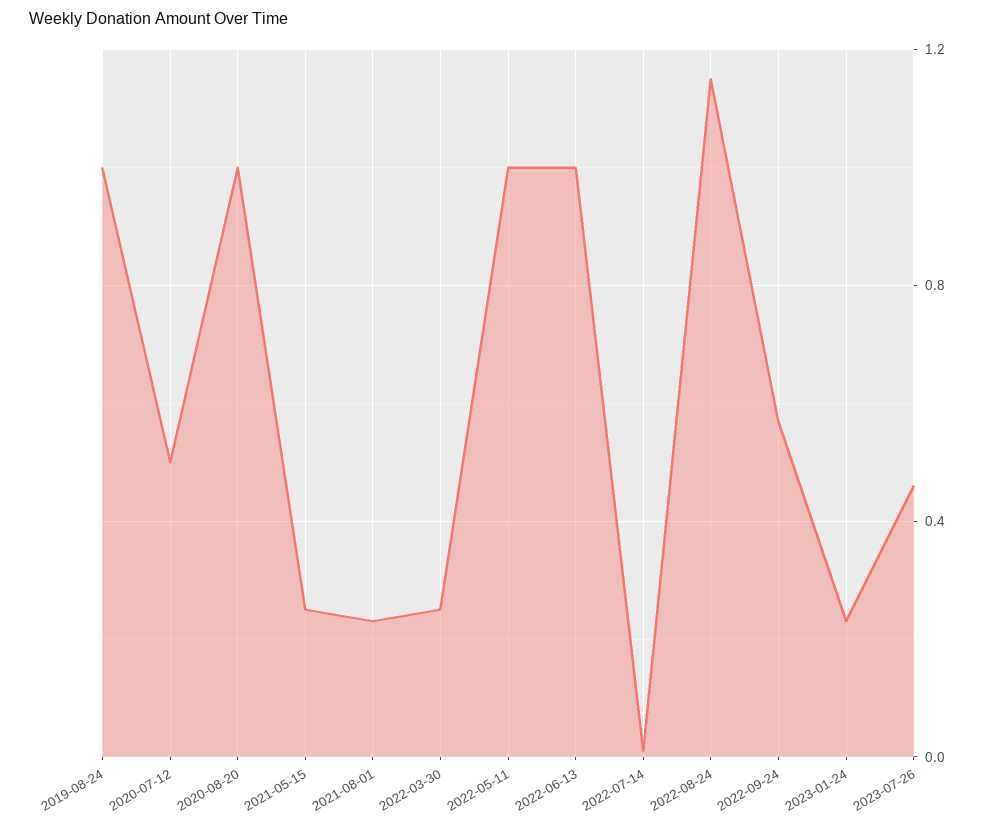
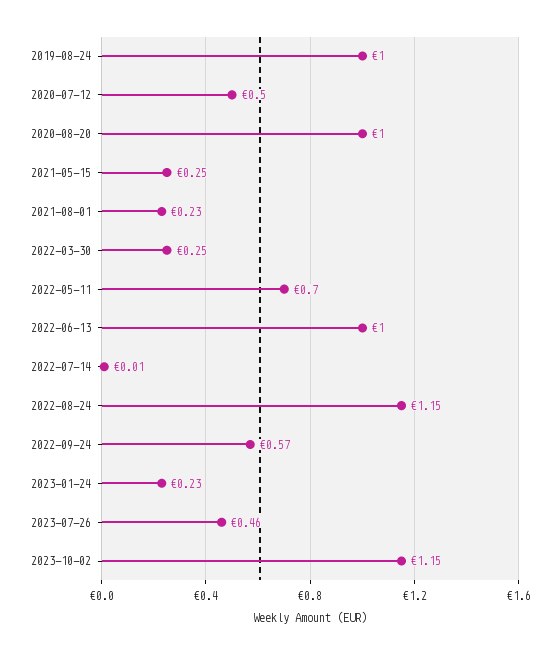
2022-05-11: 1 -> 0.7
2023-10-02: none -> 1.15

